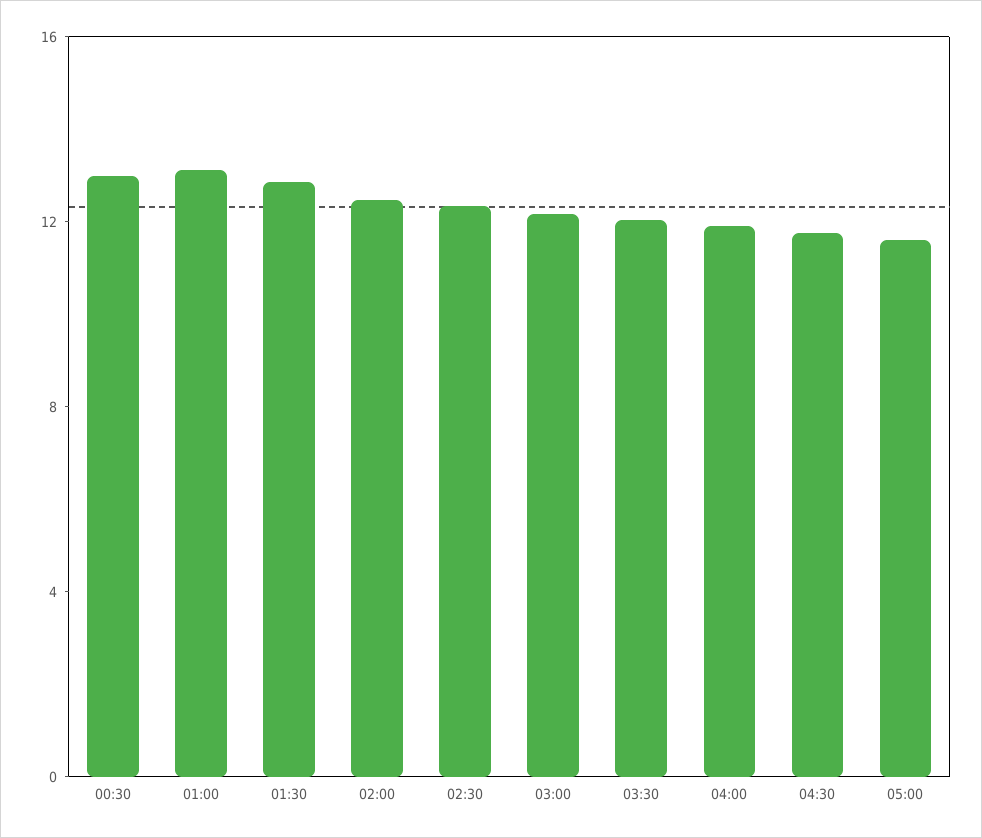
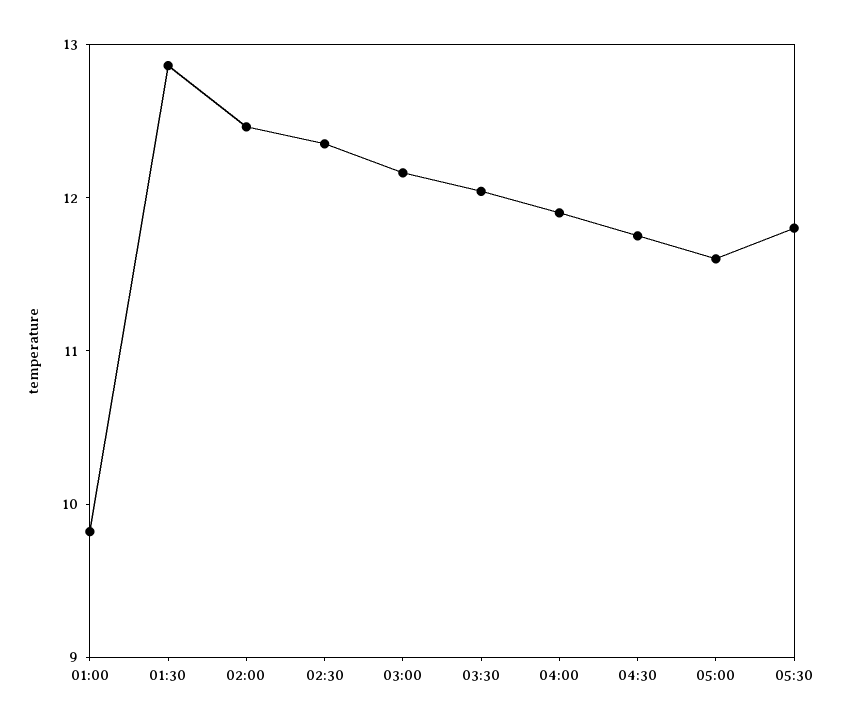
00:30: 13 -> none
01:00: 13 -> 9.8
05:30: none -> 11.8

